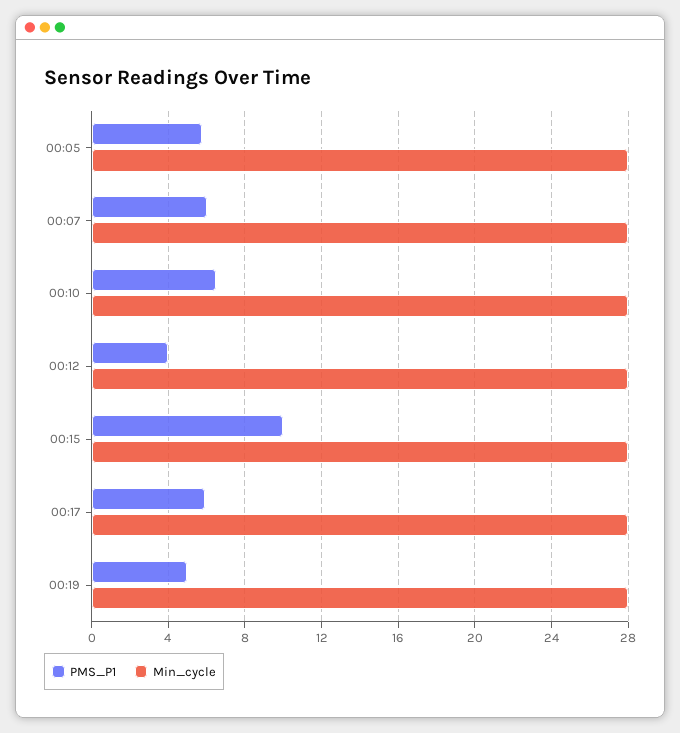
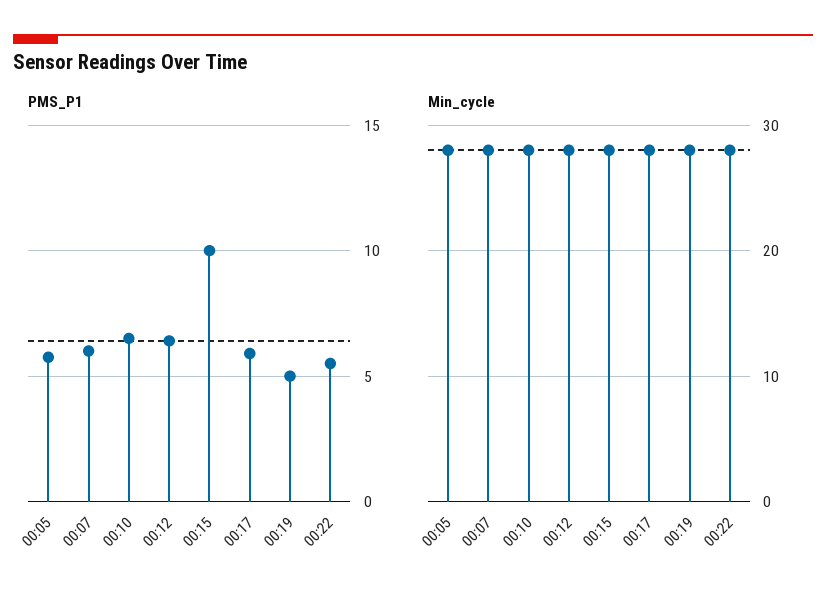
PMS_P1, 00:12: 4 -> 6.5
PMS_P1, 00:22: none -> 5.5
Min_cycle, 00:22: none -> 28

